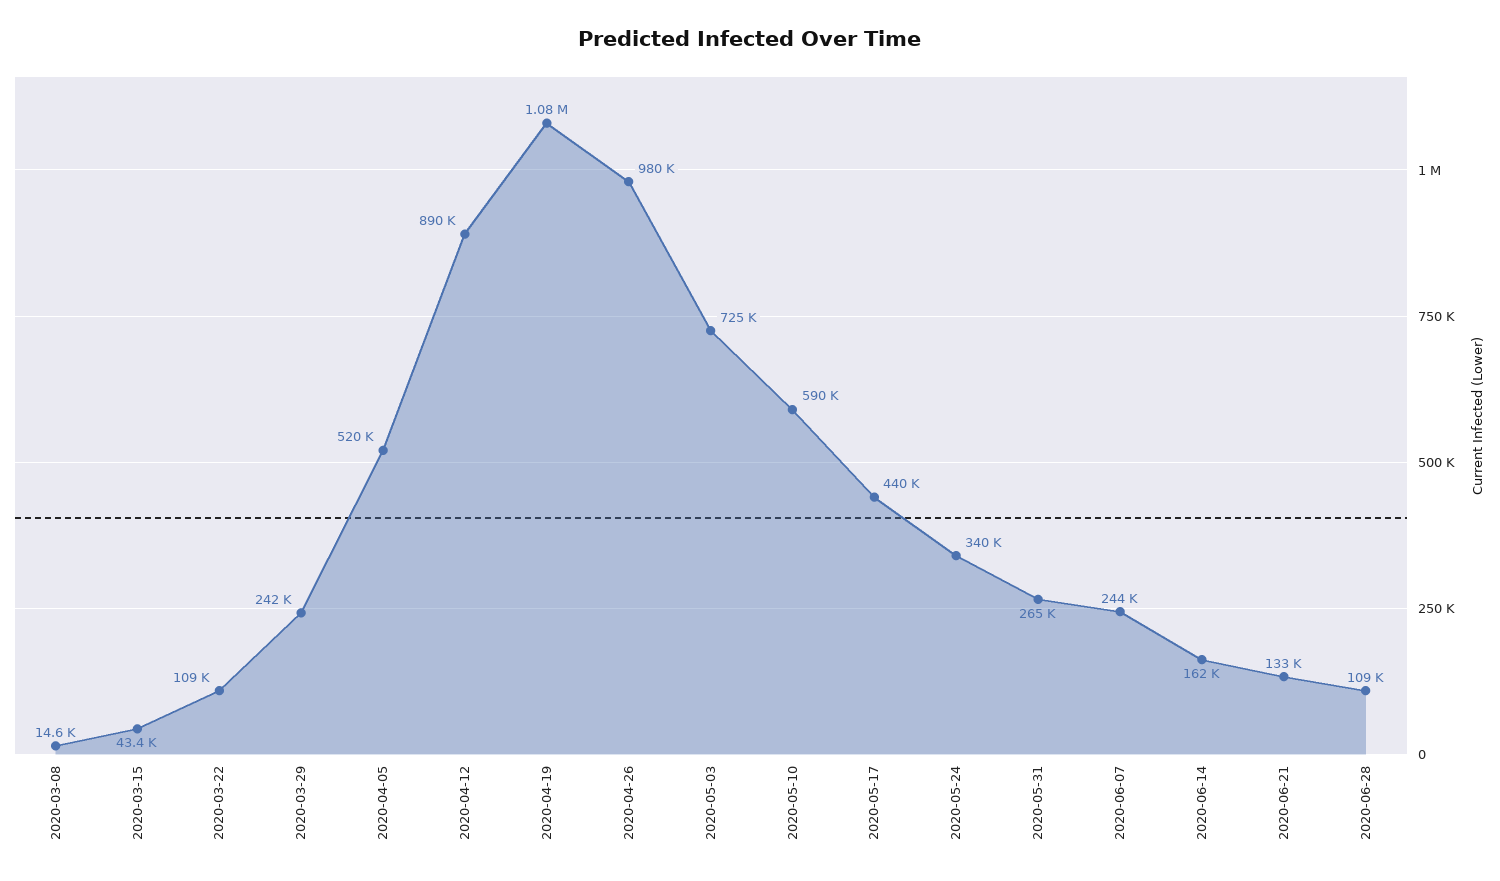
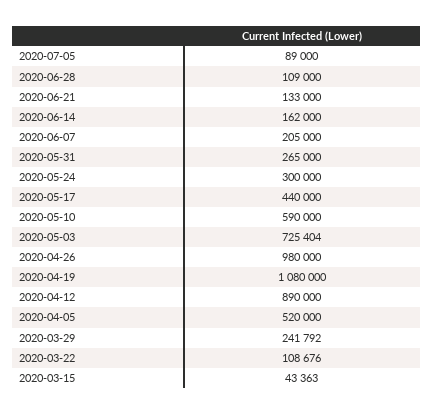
2020-03-08: 14600 -> none
2020-05-24: 340000 -> 300000
2020-06-07: 244000 -> 205000
2020-07-05: none -> 89000

